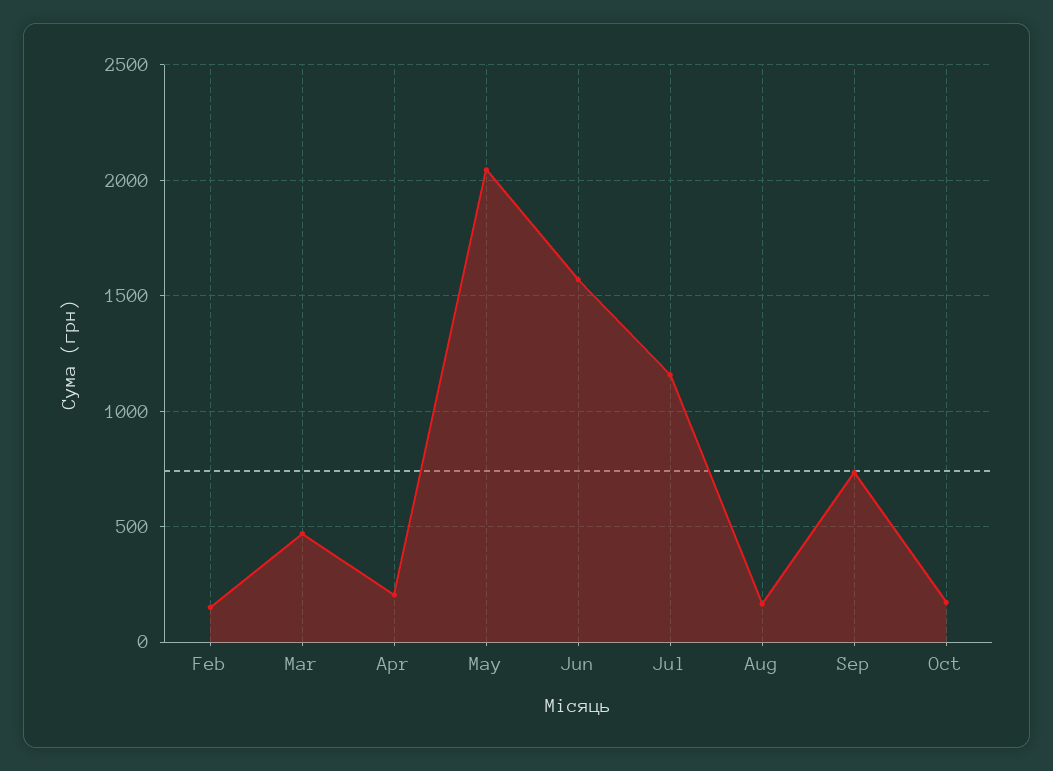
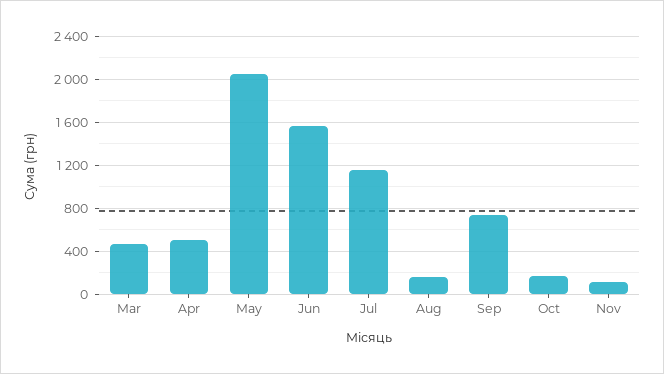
Feb: 150 -> none
Apr: 200 -> 500
Nov: none -> 100

